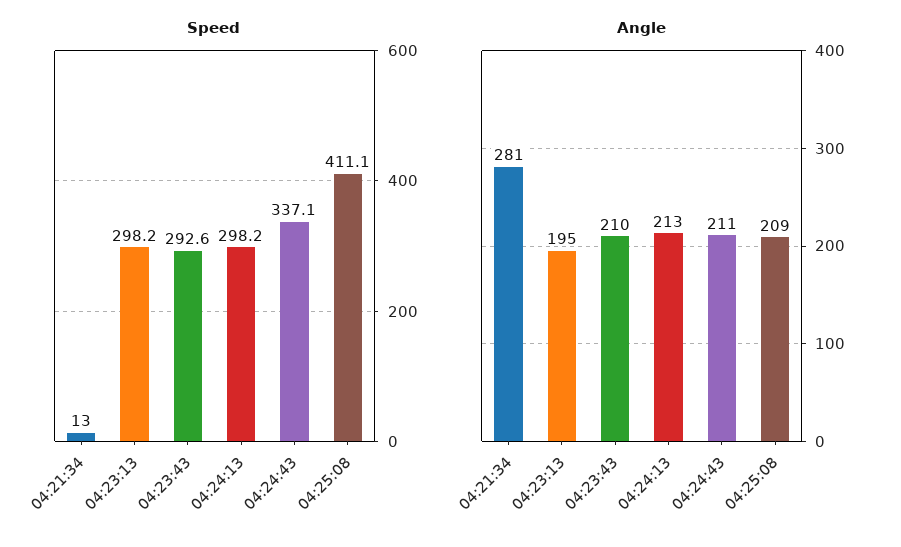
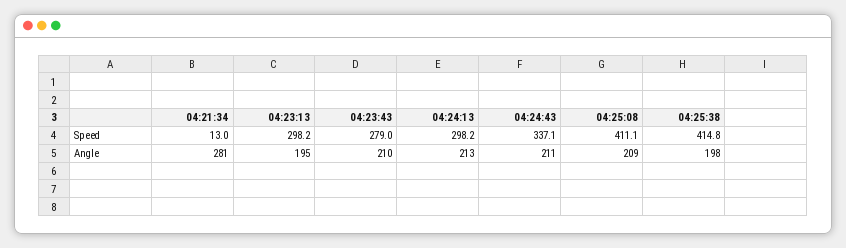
Speed, 04:23:43: 292.6 -> 279
Speed, 04:25:38: none -> 414.8
Angle, 04:25:38: none -> 198

